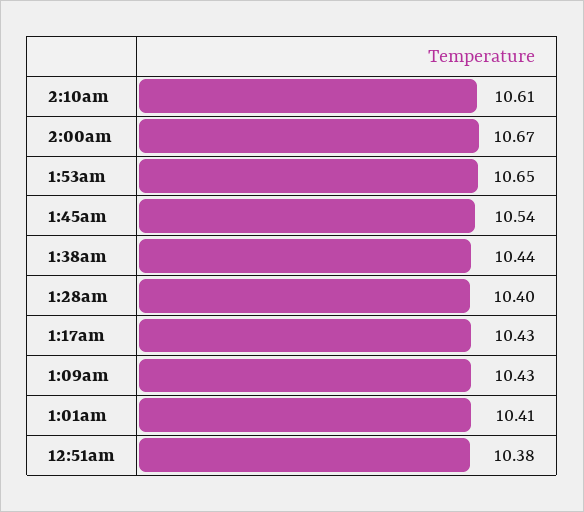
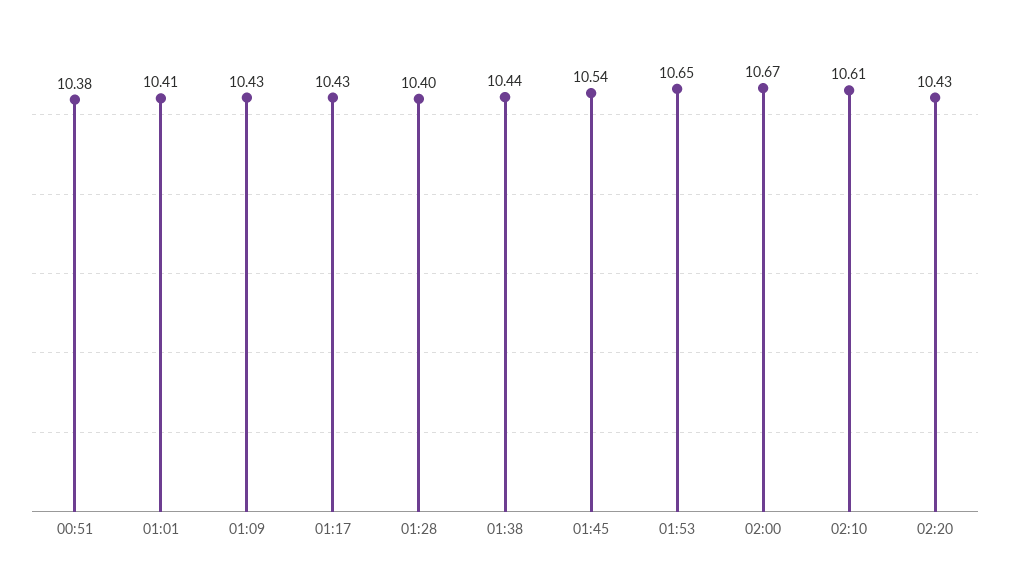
02:20: none -> 10.43

